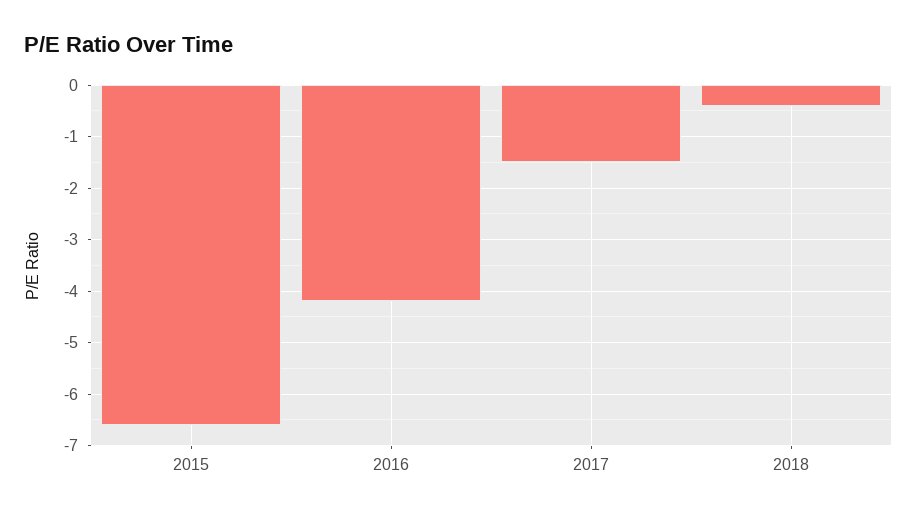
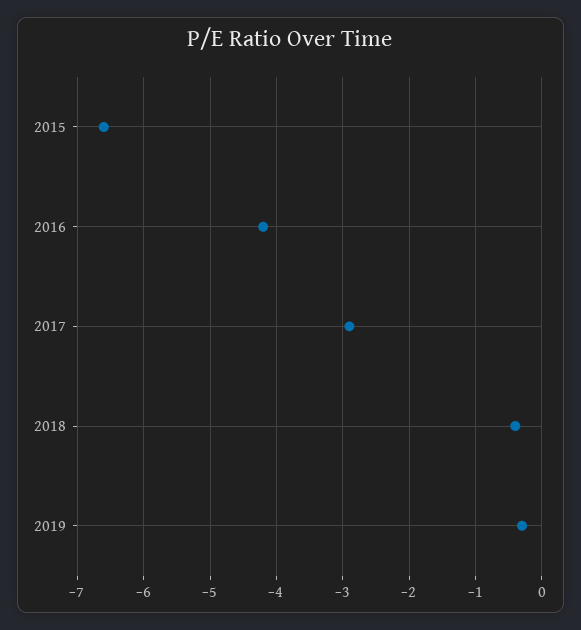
2017: -1.5 -> -2.9
2019: none -> -0.3

